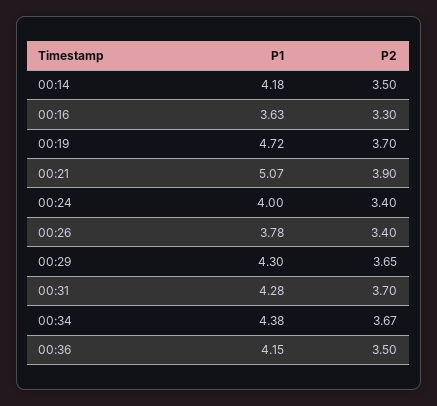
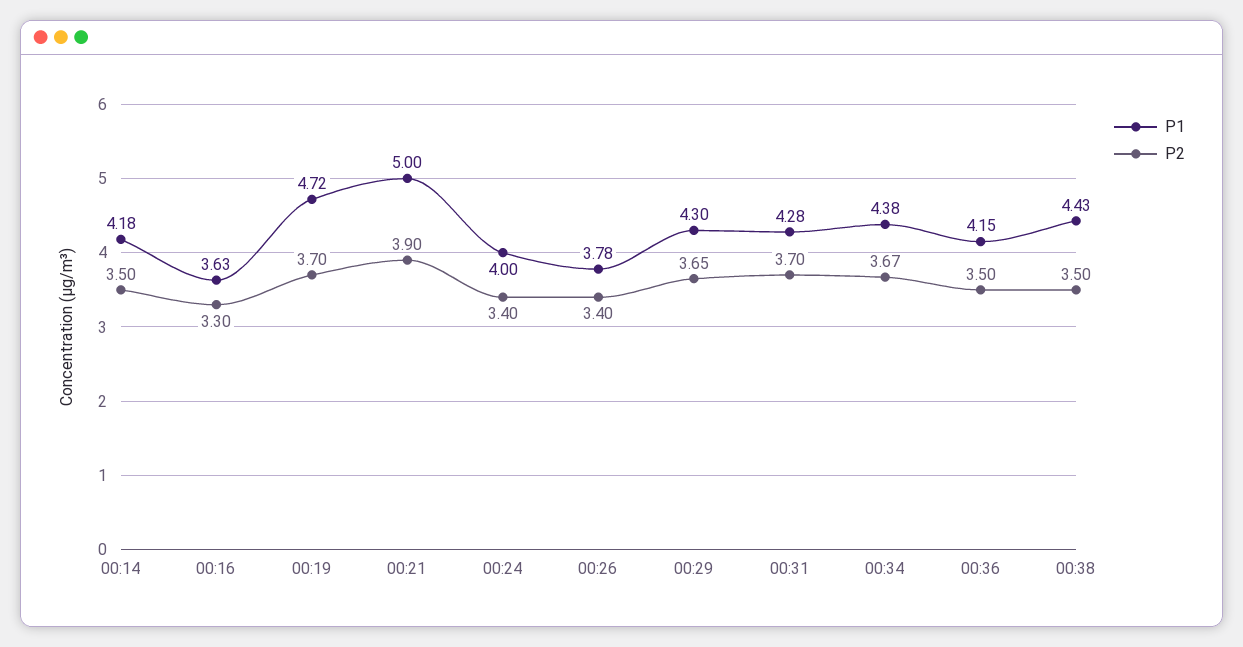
P1, 00:21: 5.07 -> 5
P1, 00:38: none -> 4.43
P2, 00:38: none -> 3.5

